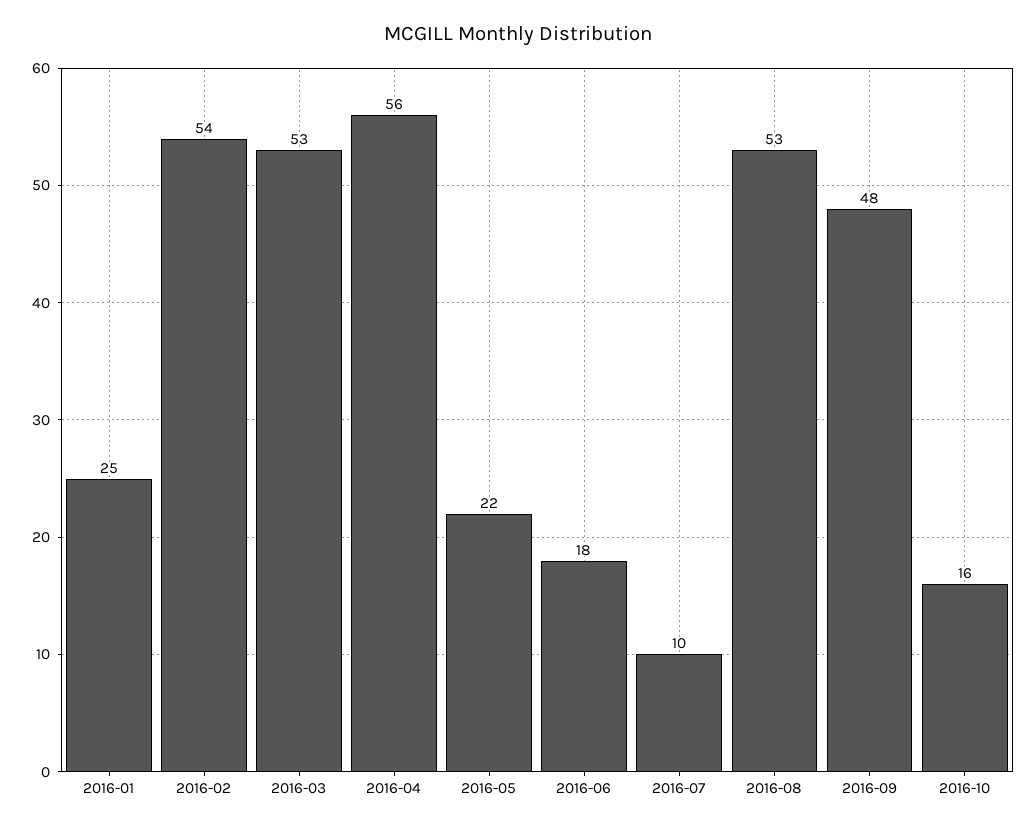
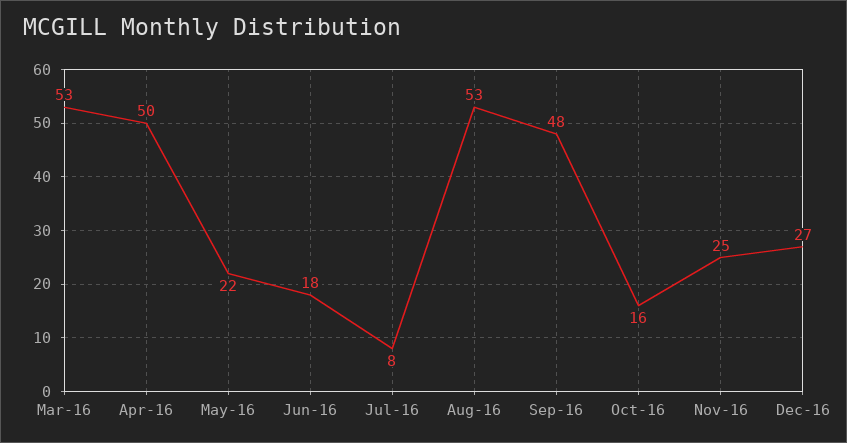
2016-01: 25 -> none
2016-02: 54 -> none
2016-04: 56 -> 50
2016-07: 10 -> 8
Nov-16: none -> 25
Dec-16: none -> 27

